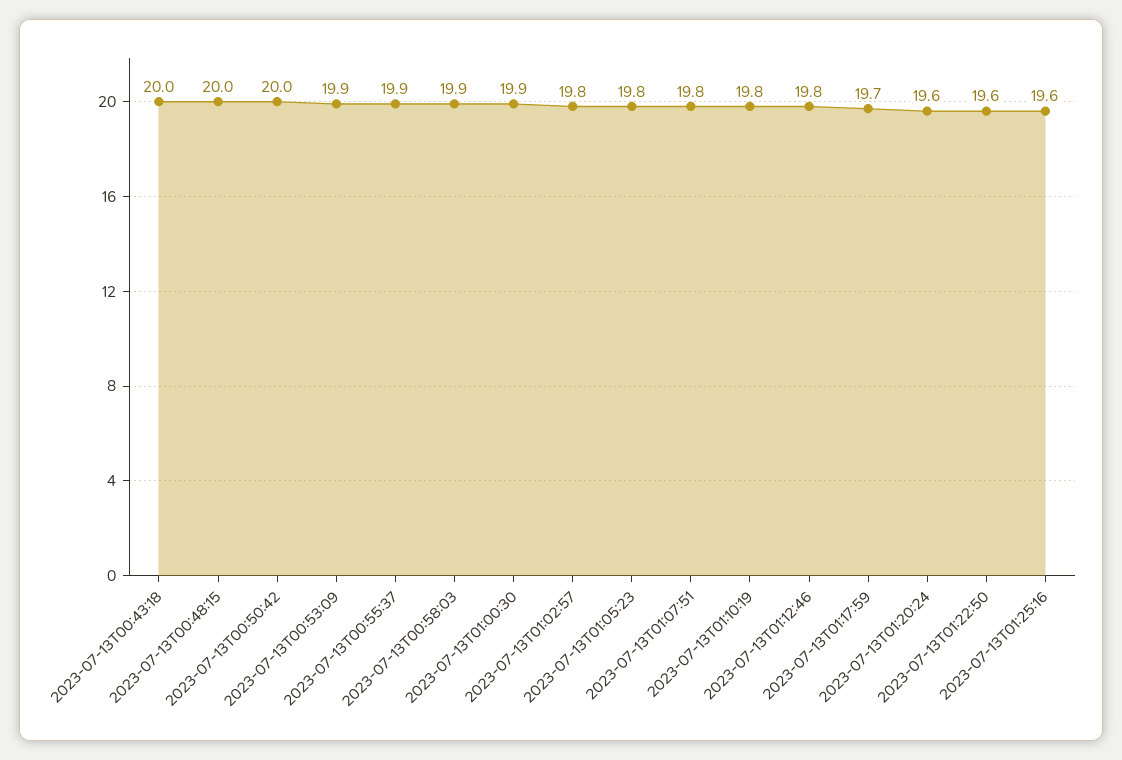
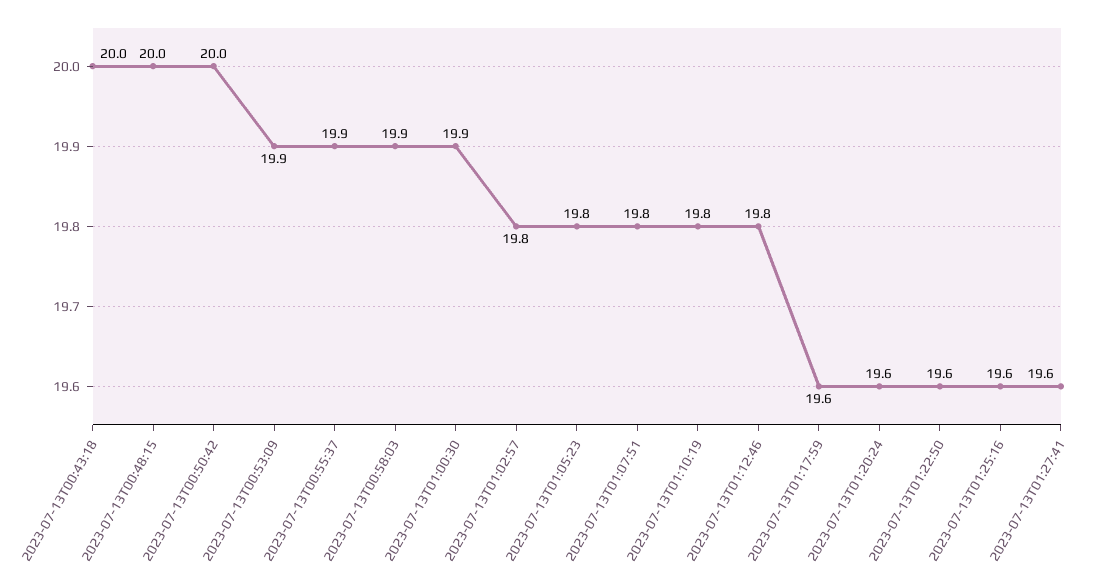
2023-07-13T01:17:59: 19.7 -> 19.6
2023-07-13T01:27:41: none -> 19.6

